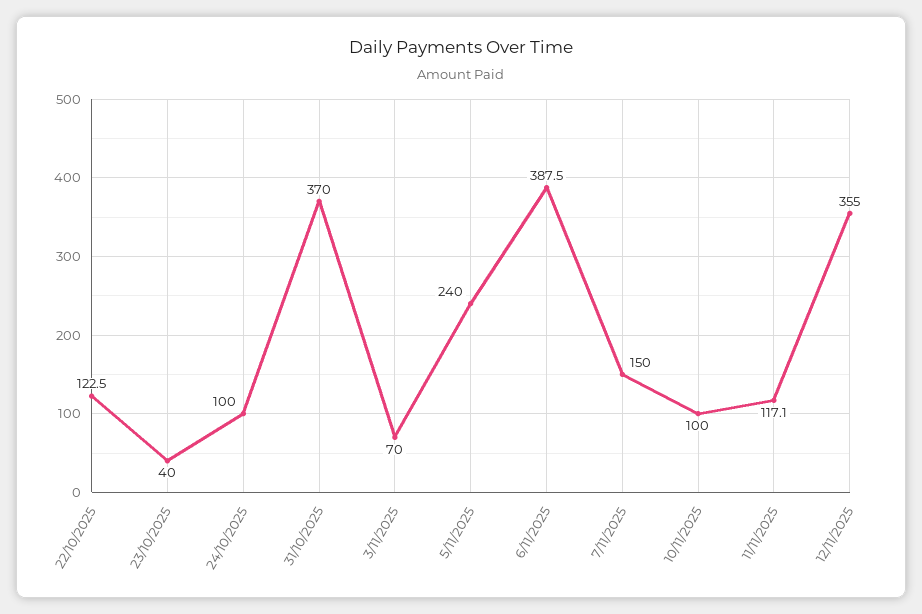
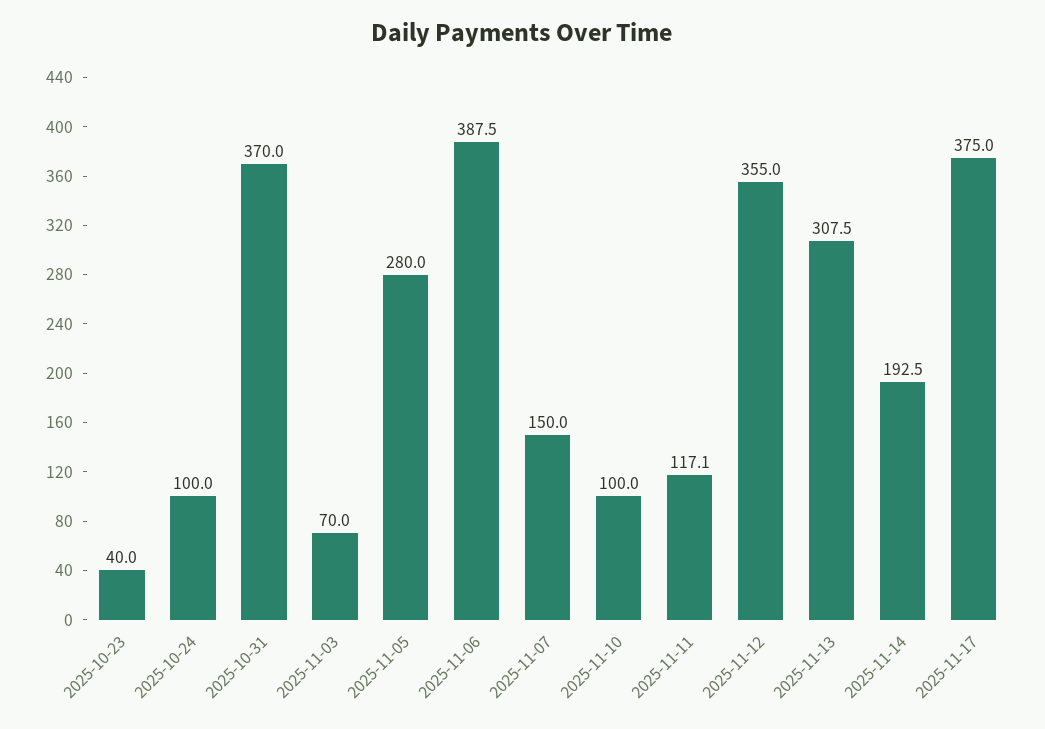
22/10/2025: 122.5 -> none
5/11/2025: 240 -> 280
2025-11-13: none -> 307.5
2025-11-14: none -> 192.5
2025-11-17: none -> 375

